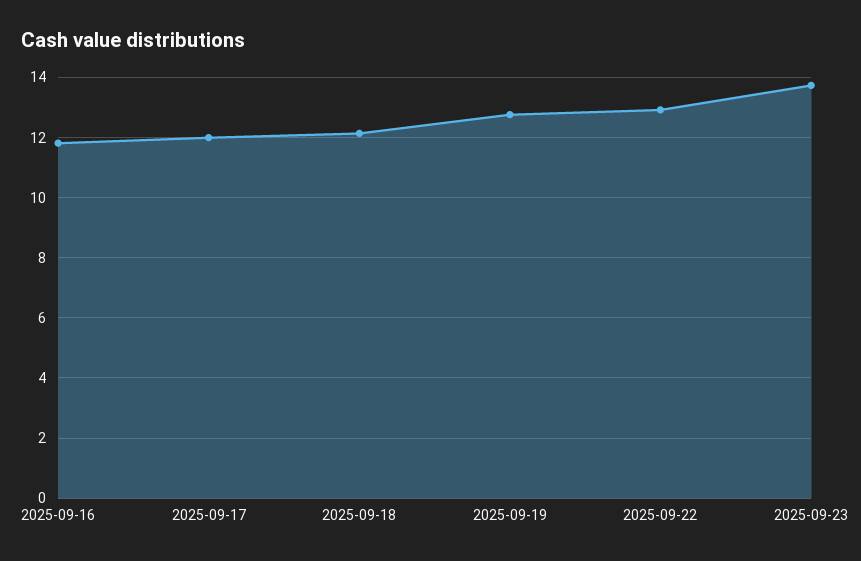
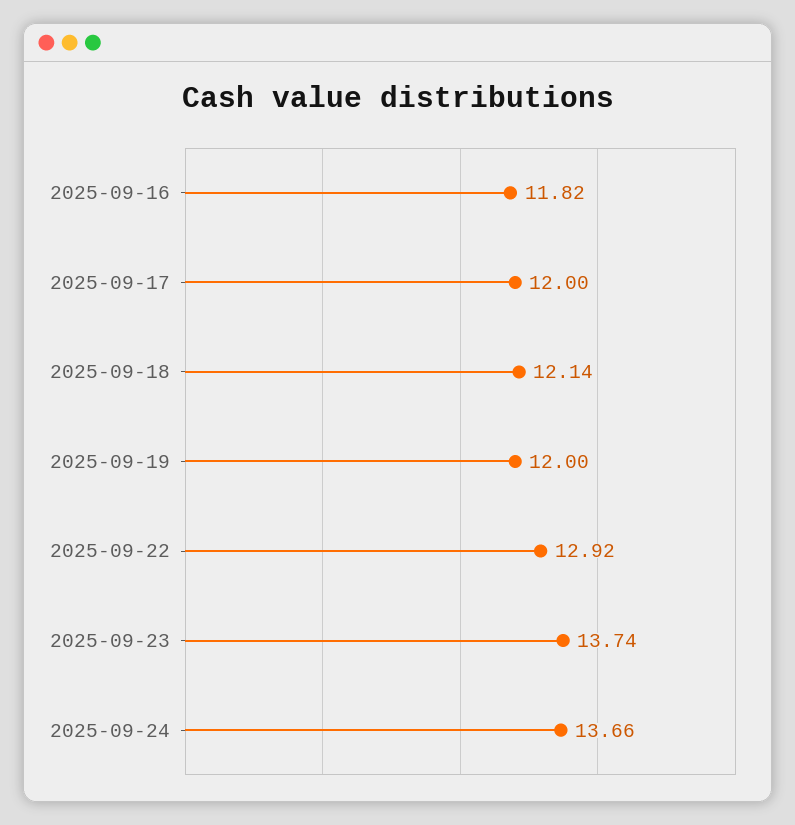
2025-09-19: 12.8 -> 12
2025-09-24: none -> 13.66

